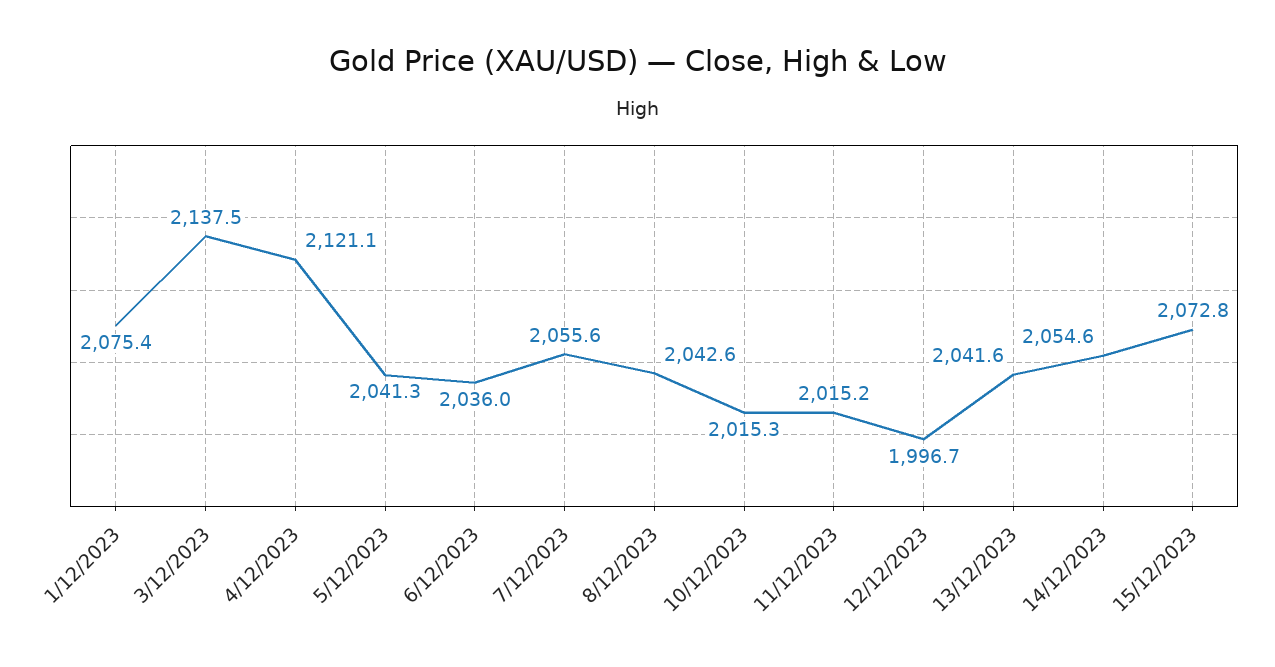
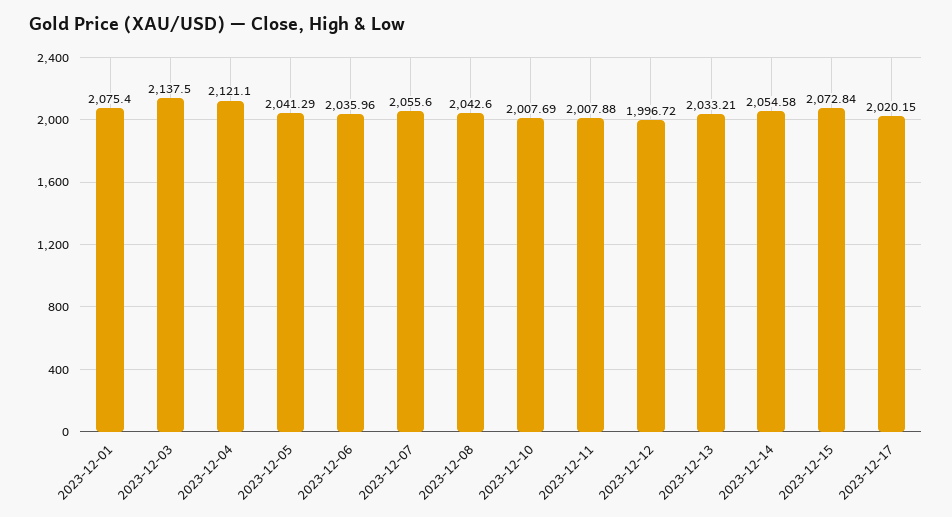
10/12/2023: 2015.3 -> 2007.69
11/12/2023: 2015.2 -> 2007.88
13/12/2023: 2041.6 -> 2033.21
2023-12-17: none -> 2020.15

